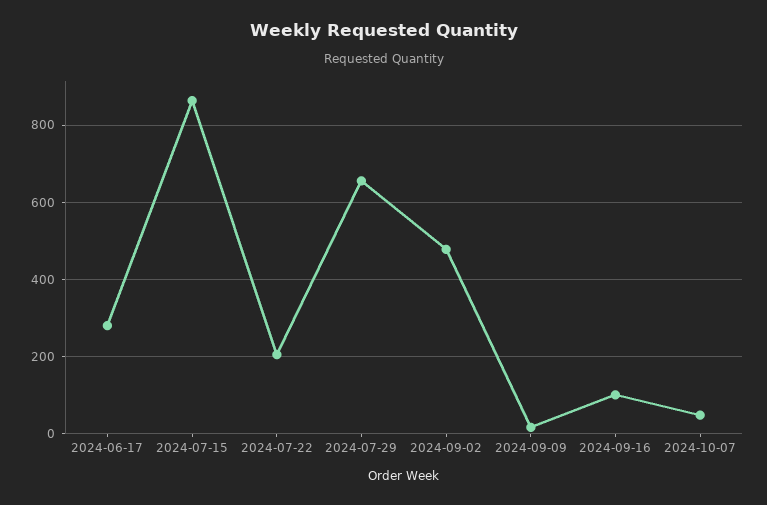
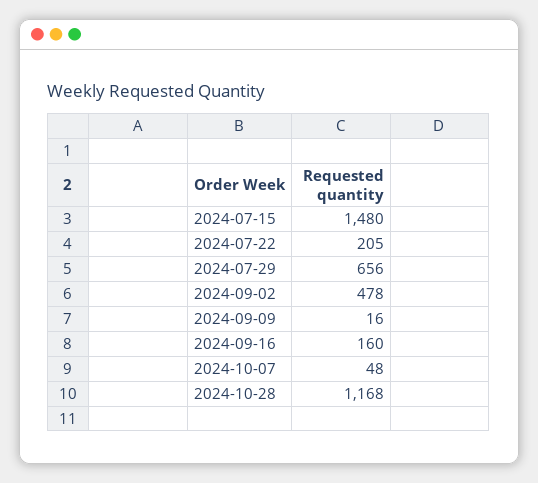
2024-06-17: 280 -> none
2024-07-15: 860 -> 1480
2024-09-16: 100 -> 160
2024-10-28: none -> 1168

